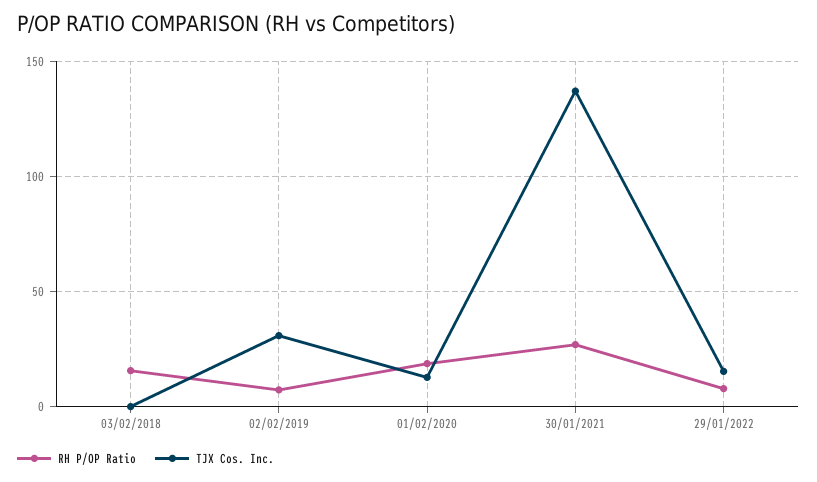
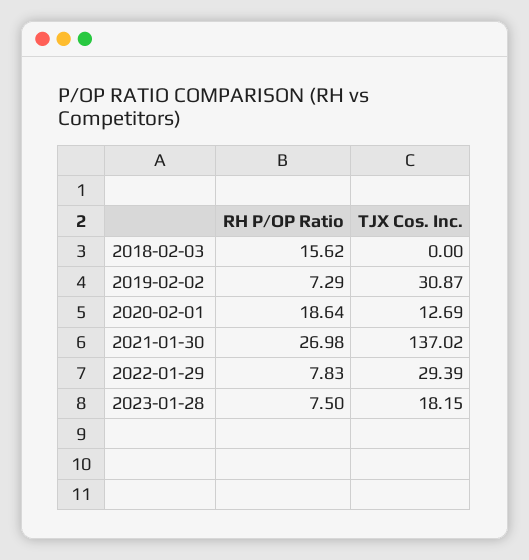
TJX Cos. Inc., 29/01/2022: 15 -> 29.39
RH P/OP Ratio, 2023-01-28: none -> 7.5
TJX Cos. Inc., 2023-01-28: none -> 18.15

